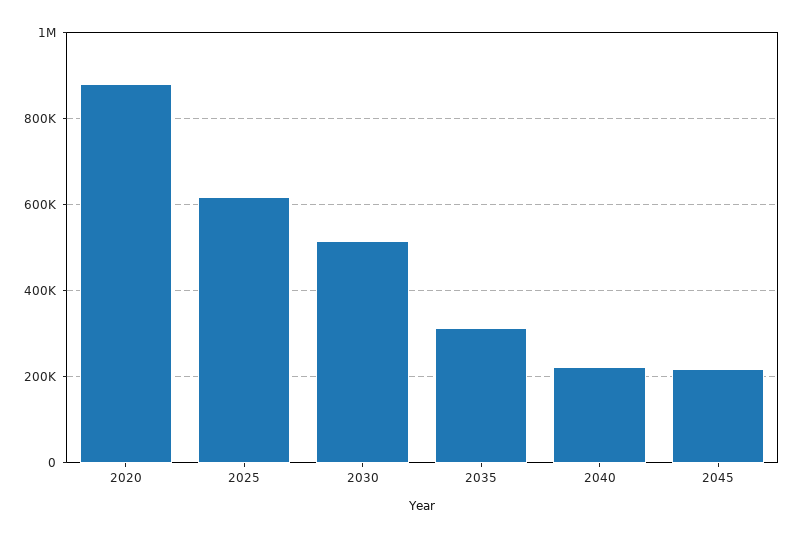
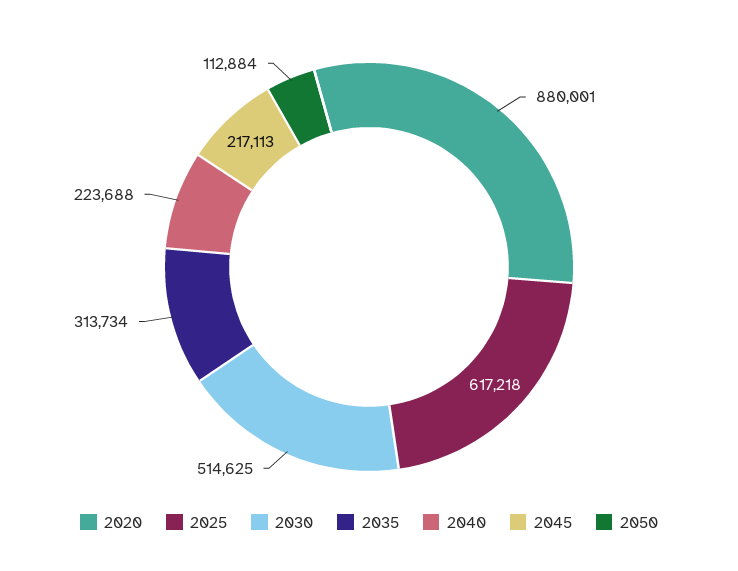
2050: none -> 112884

